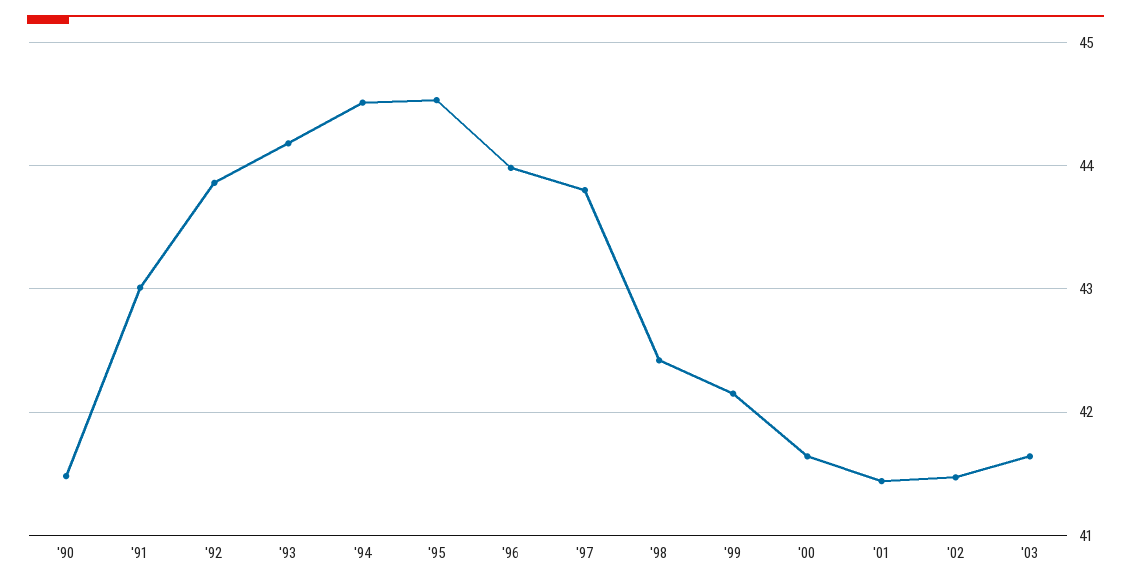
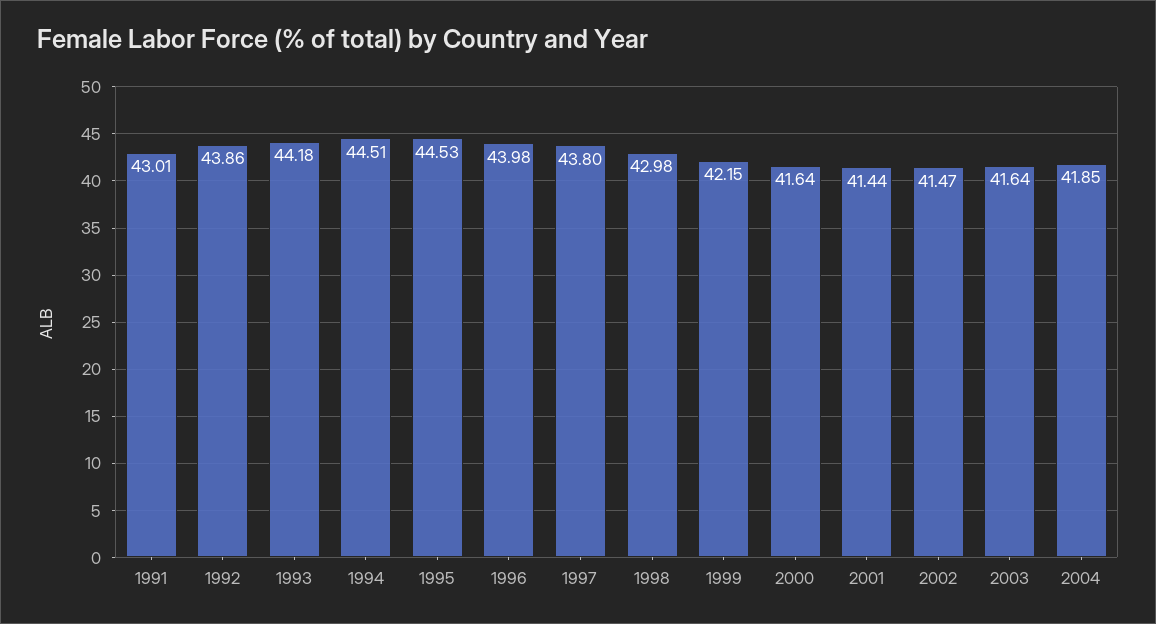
'90: 41.5 -> none
'98: 42.4 -> 42.98
2004: none -> 41.85

